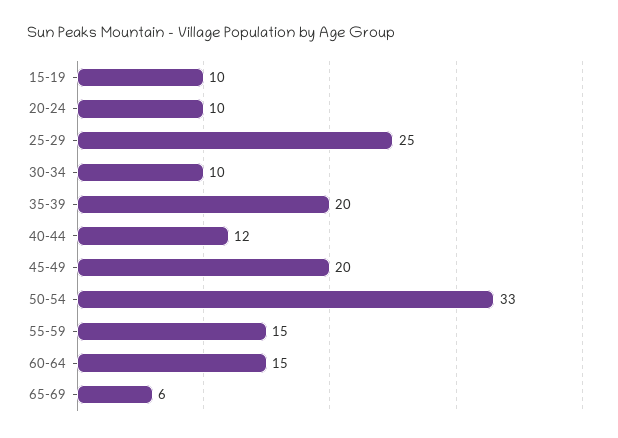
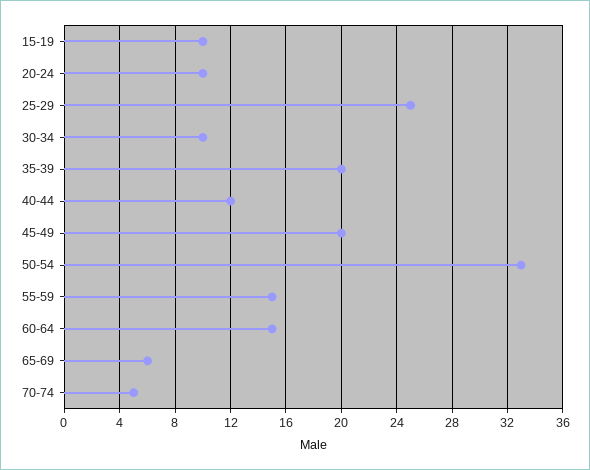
70-74: none -> 5

